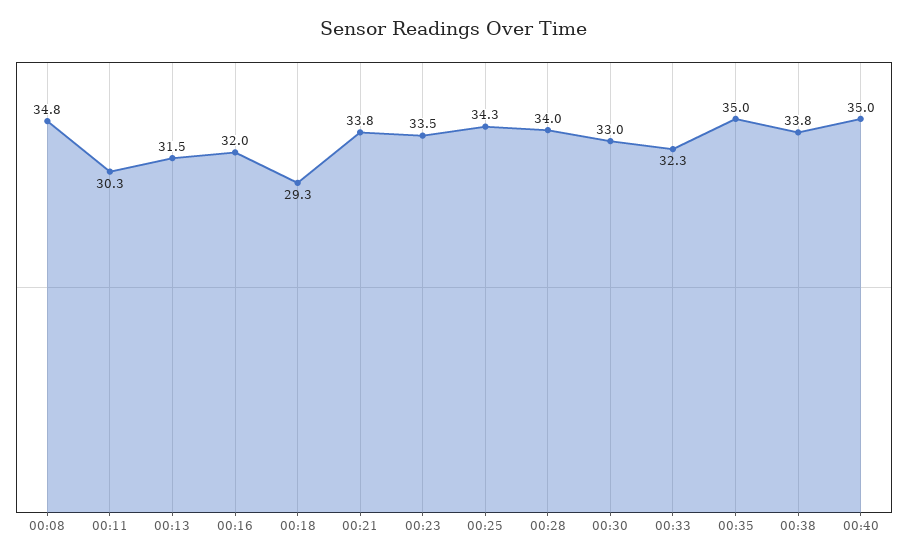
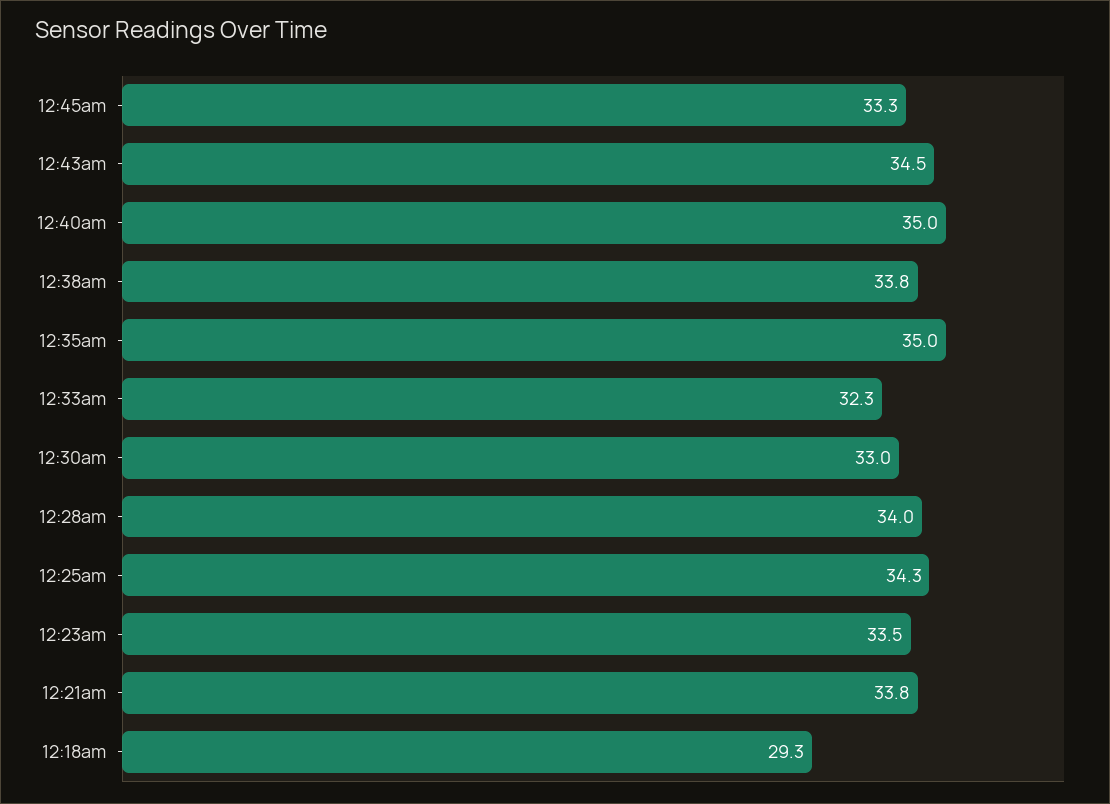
00:08: 34.8 -> none
00:11: 30.3 -> none
00:13: 31.5 -> none
00:16: 32 -> none
12:45am: none -> 33.3
12:43am: none -> 34.5

